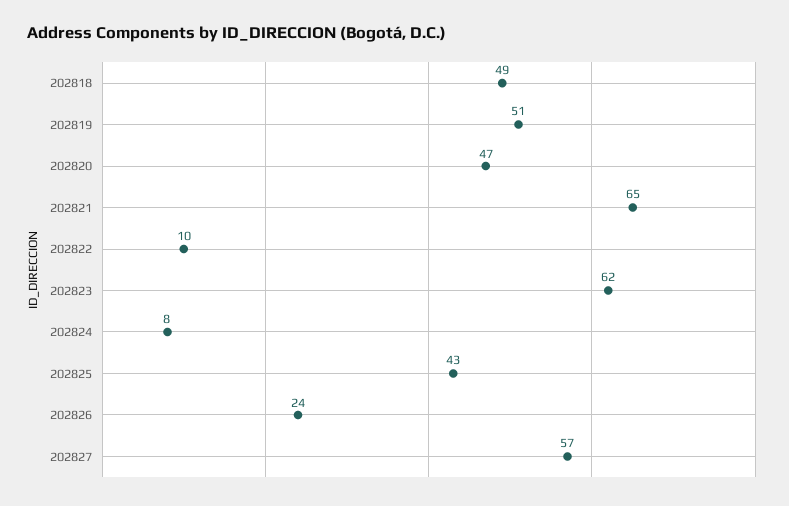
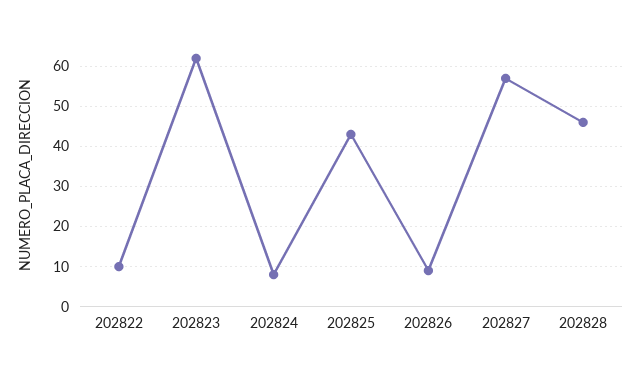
202818: 49 -> none
202819: 51 -> none
202820: 47 -> none
202821: 65 -> none
202826: 24 -> 10
202828: none -> 45

